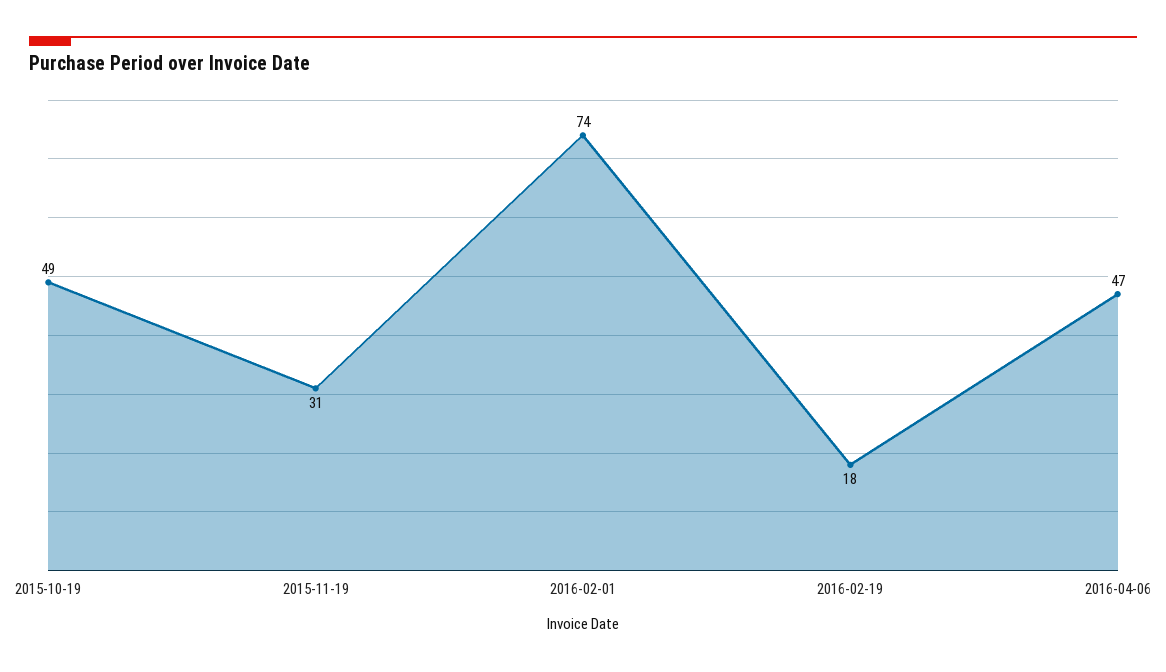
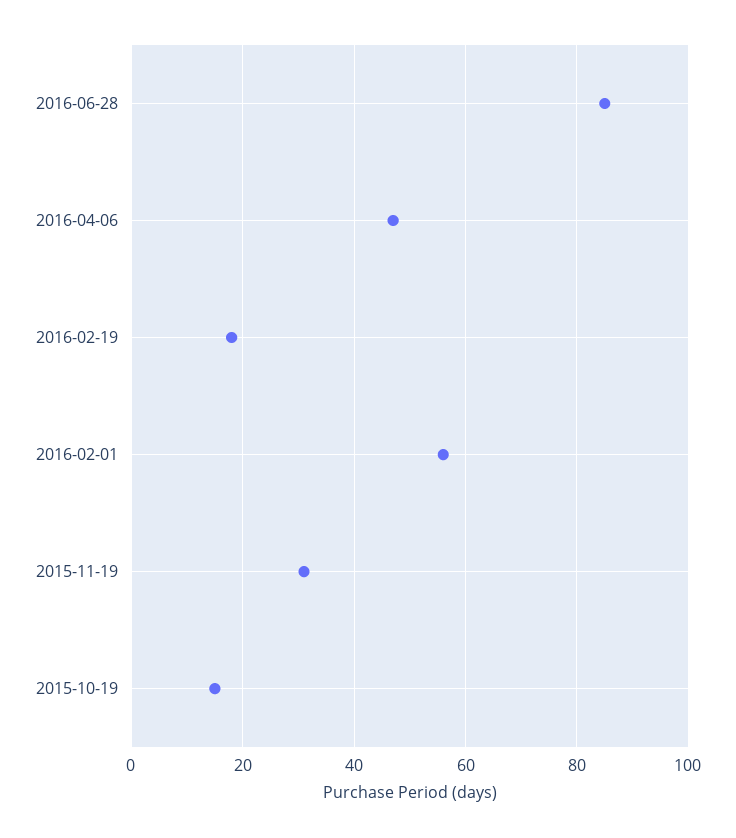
2015-10-19: 49 -> 15
2016-02-01: 74 -> 55
2016-06-28: none -> 85

